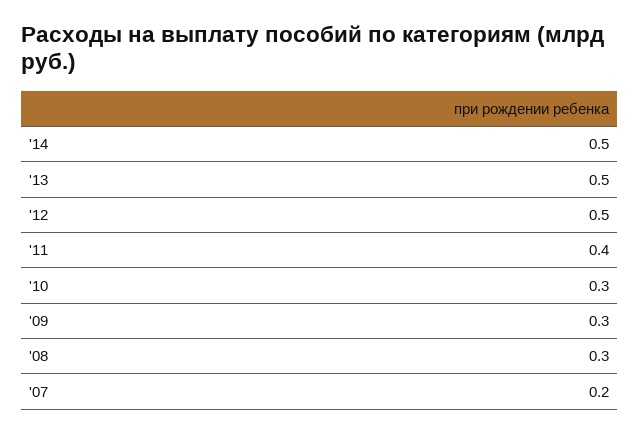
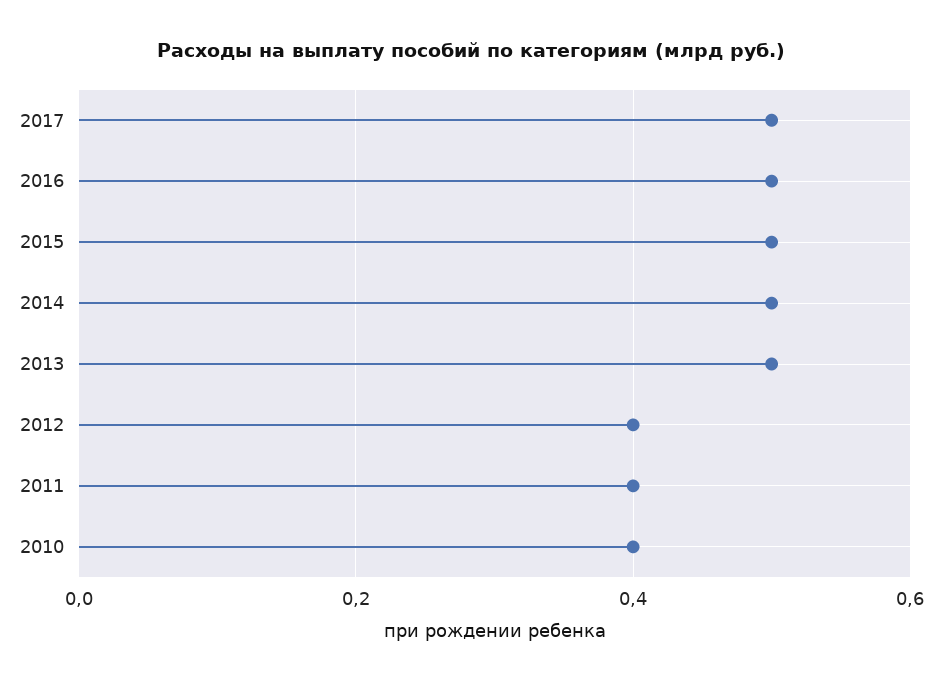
'12: 0.5 -> 0.4
'10: 0.3 -> 0.4
'09: 0.3 -> none
'08: 0.3 -> none
'07: 0.2 -> none
2017: none -> 0.5
2016: none -> 0.5
2015: none -> 0.5

